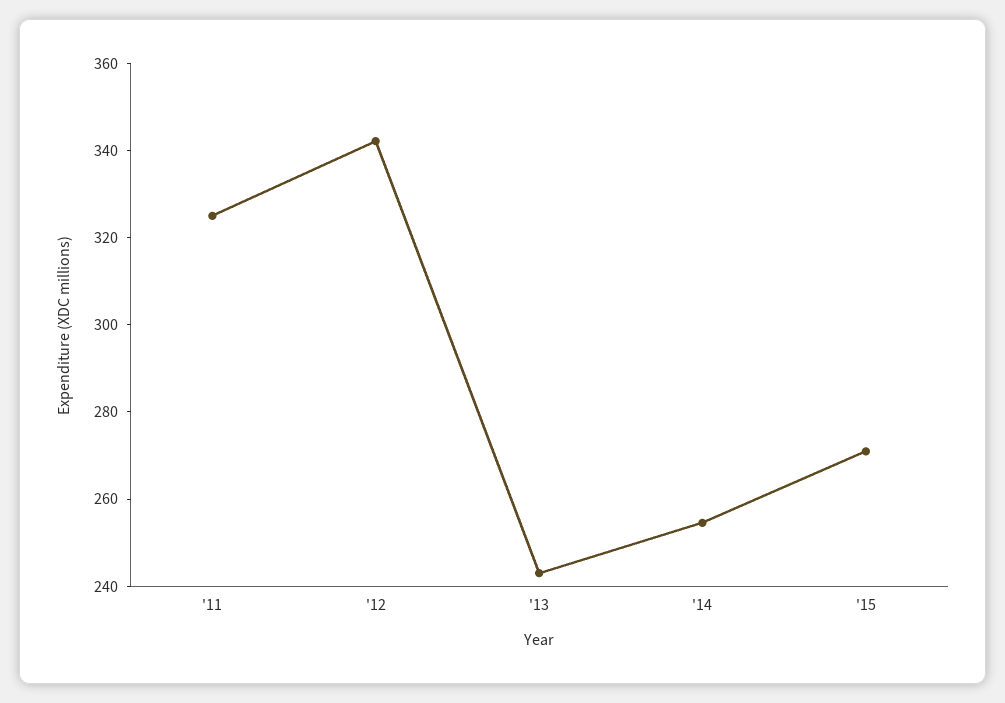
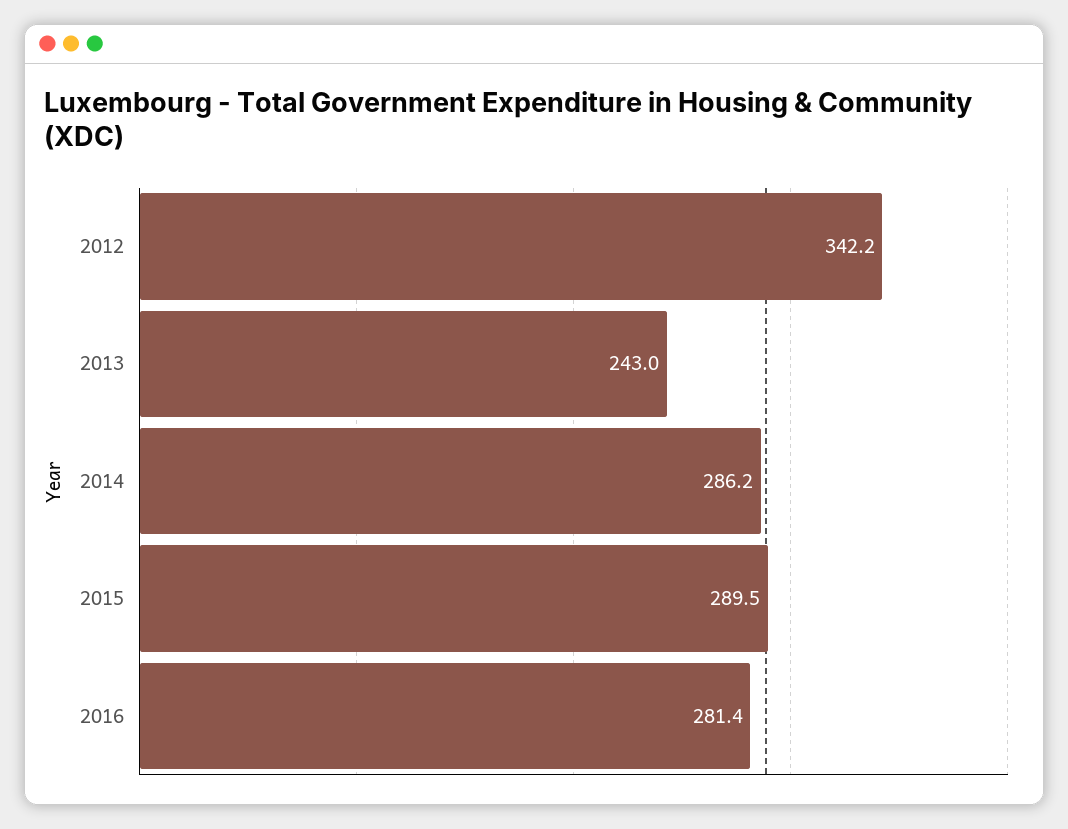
'11: 325 -> none
'14: 255 -> 286.2
'15: 270 -> 289.5
2016: none -> 281.4

